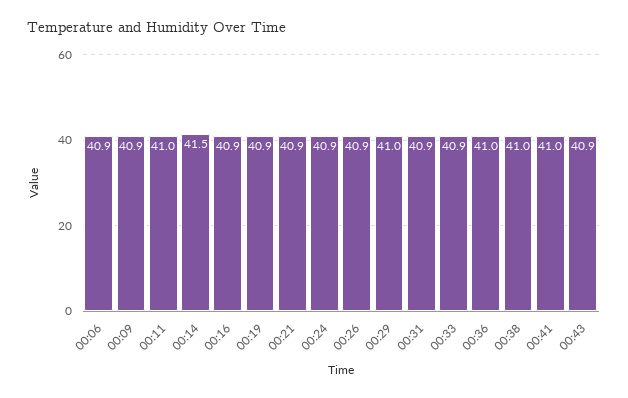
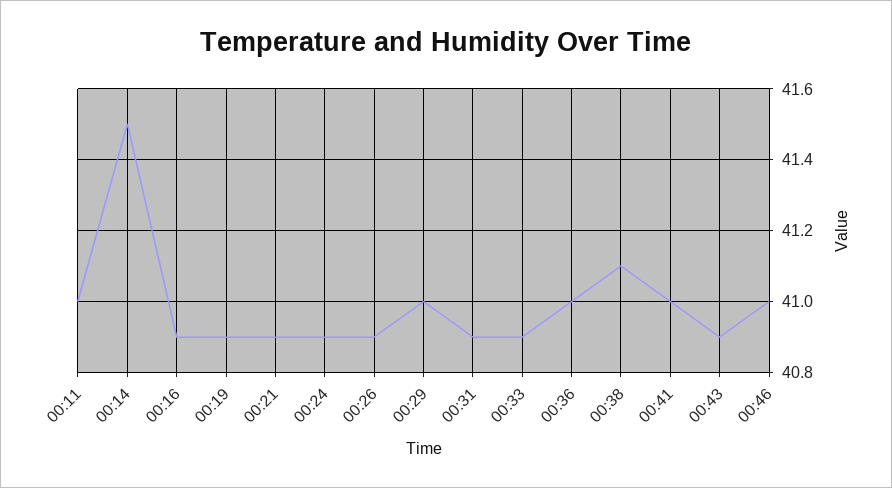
00:06: 40.9 -> none
00:09: 40.9 -> none
00:38: 41 -> 41.1
00:46: none -> 41

